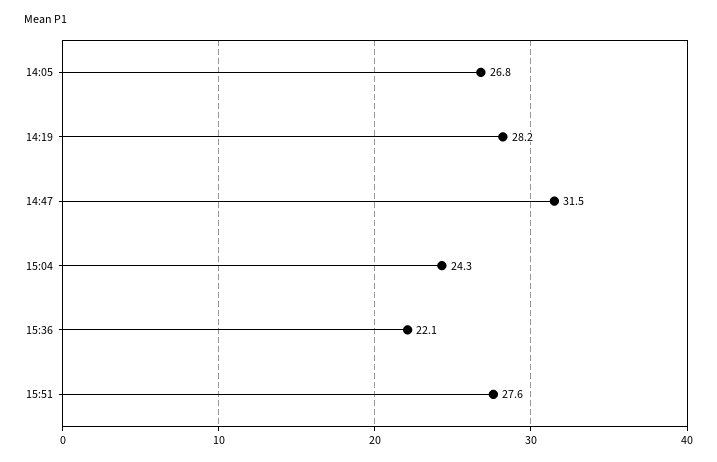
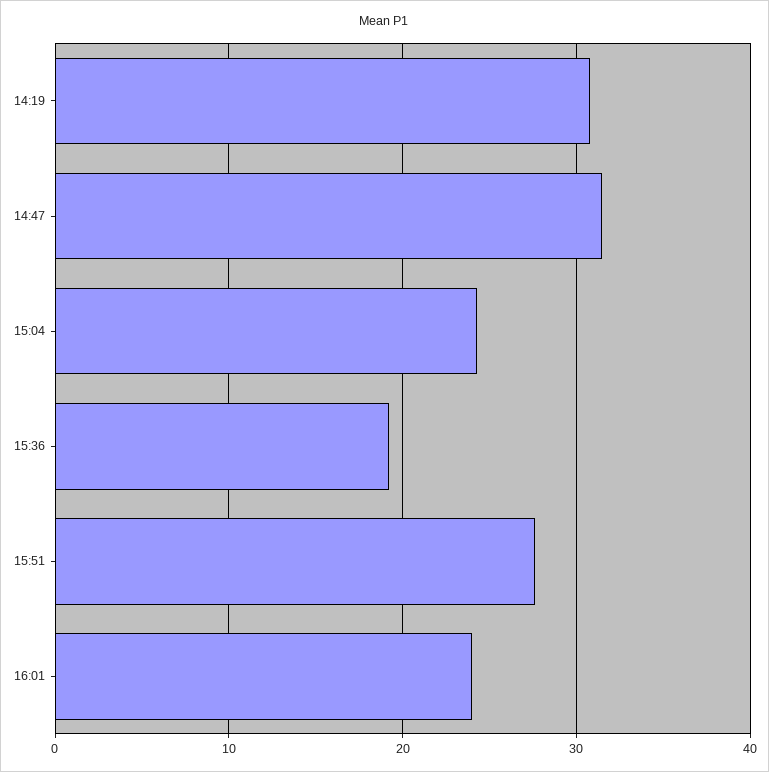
14:05: 26.8 -> none
14:19: 28.2 -> 31
15:36: 22.1 -> 19
16:01: none -> 24

